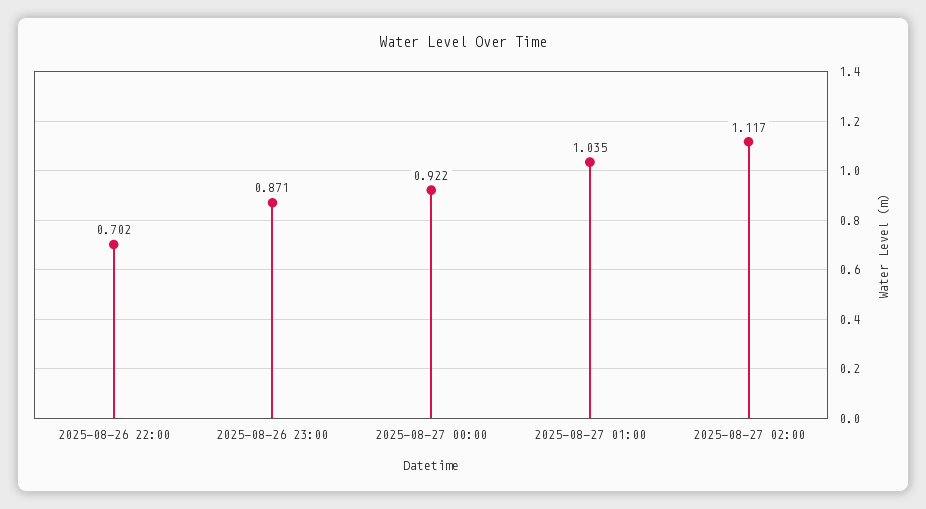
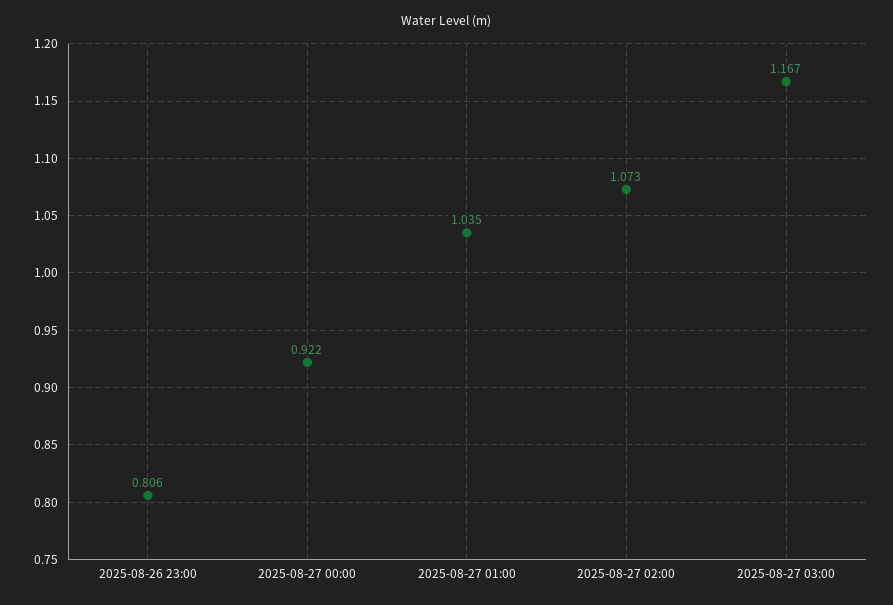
2025-08-26 22:00: 0.702 -> none
2025-08-26 23:00: 0.871 -> 0.806
2025-08-27 02:00: 1.117 -> 1.073
2025-08-27 03:00: none -> 1.167

